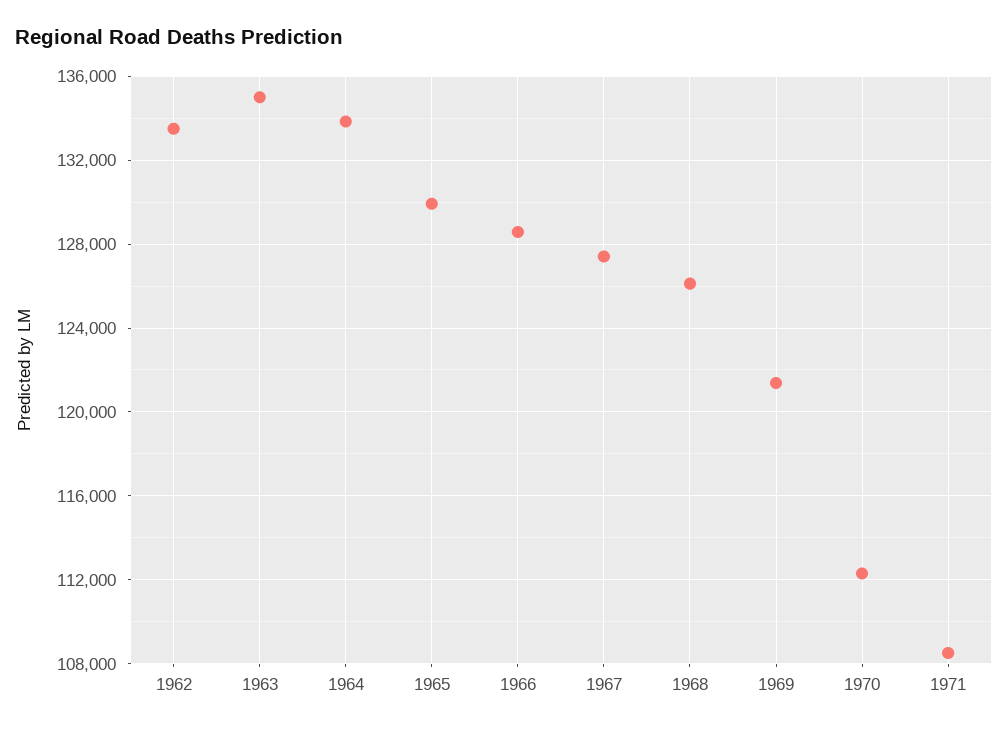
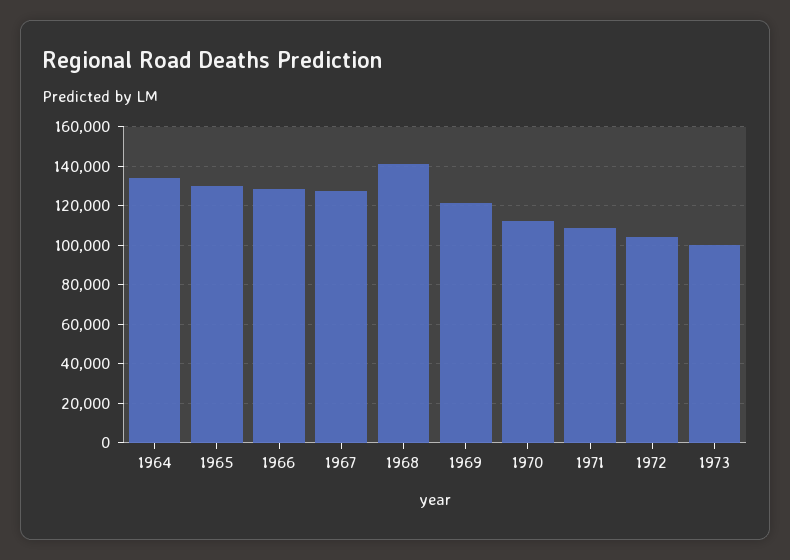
1962: 133500 -> none
1963: 135000 -> none
1968: 126000 -> 140000
1972: none -> 105000
1973: none -> 100000

